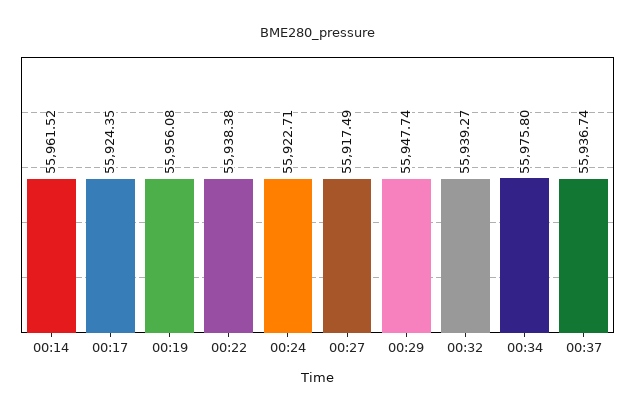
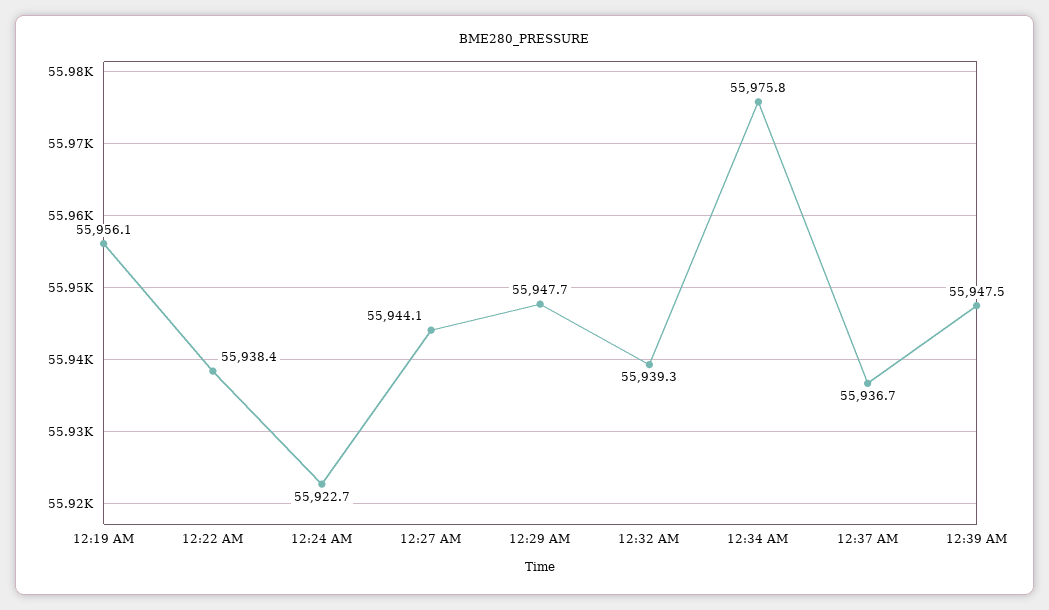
00:14: 55961.52 -> none
00:17: 55924.35 -> none
00:27: 55917.49 -> 55944.1
12:39 AM: none -> 55947.5

